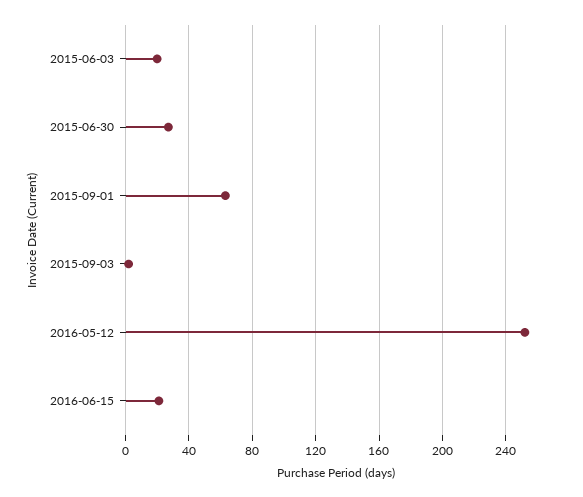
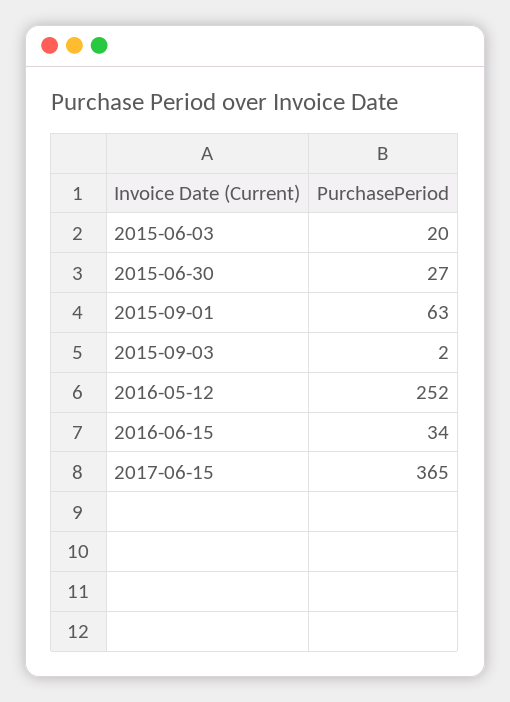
2016-06-15: 20 -> 34
2017-06-15: none -> 365

